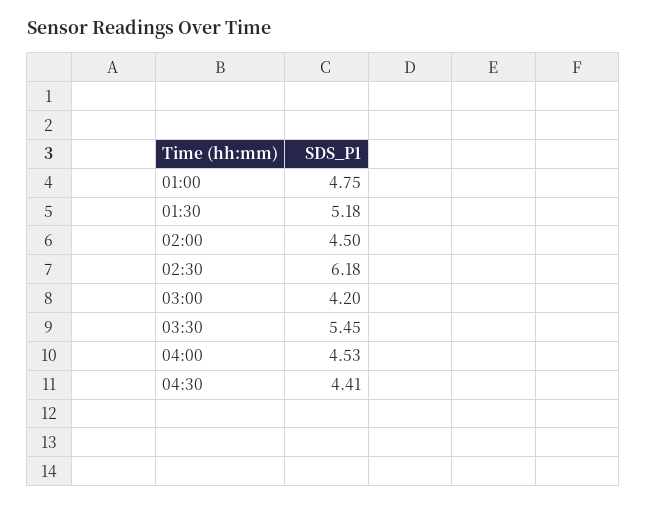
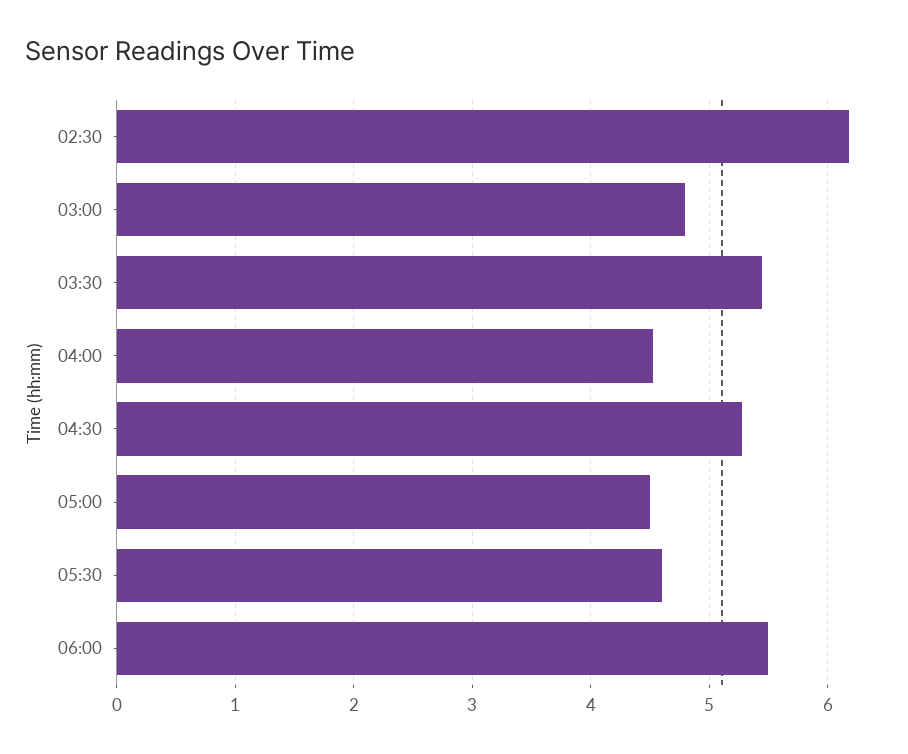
01:00: 4.75 -> none
01:30: 5.18 -> none
02:00: 4.5 -> none
03:00: 4.2 -> 4.8
04:30: 4.41 -> 5.3
05:00: none -> 4.5
05:30: none -> 4.6
06:00: none -> 5.5

